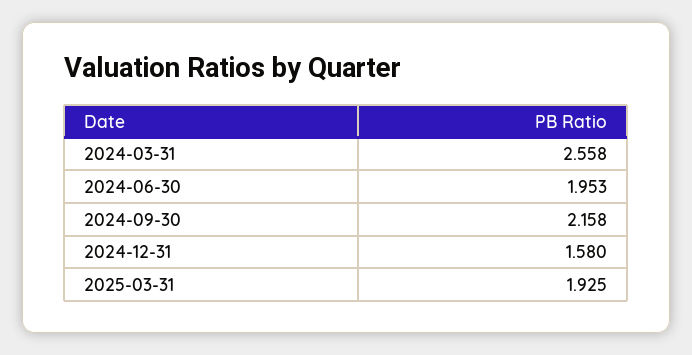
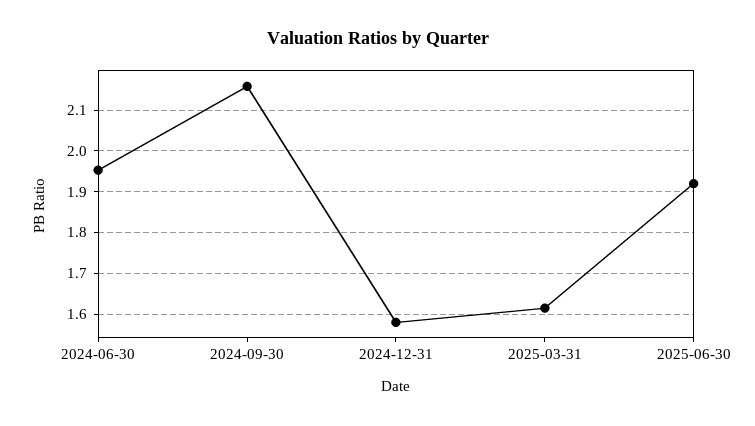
2024-03-31: 2.558 -> none
2025-03-31: 1.925 -> 1.62
2025-06-30: none -> 1.92

